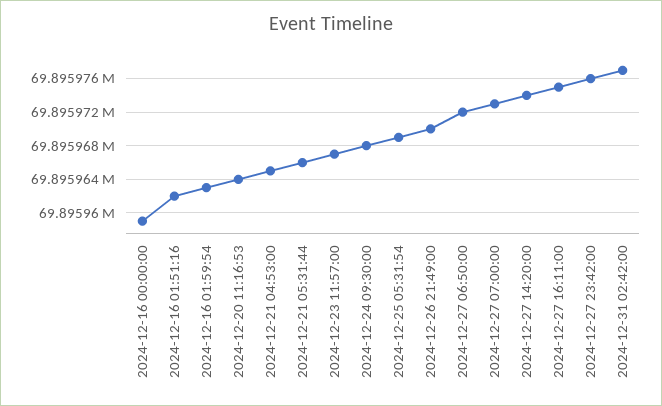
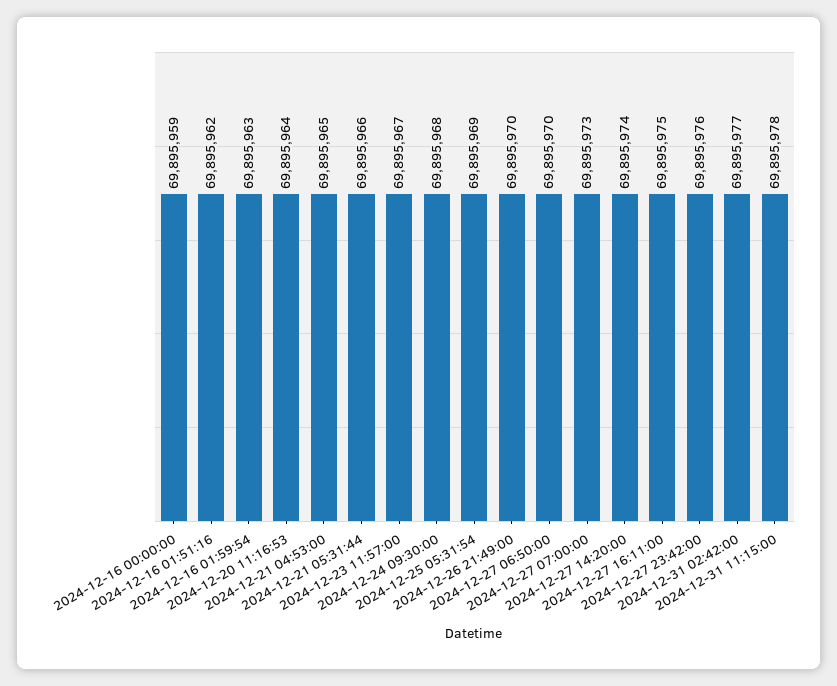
2024-12-27 06:50:00: 69895972 -> 69895970
2024-12-31 11:15:00: none -> 69895978

